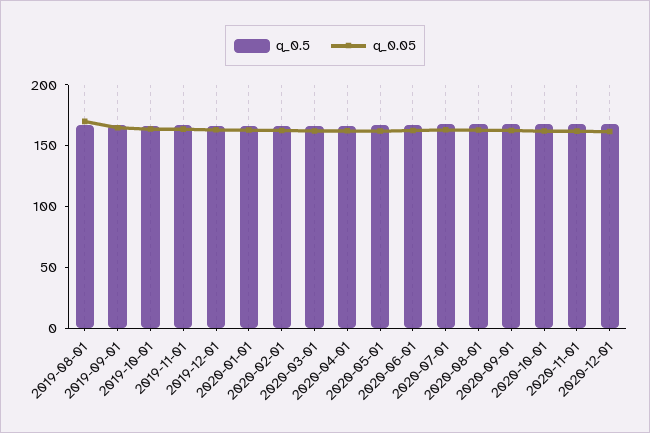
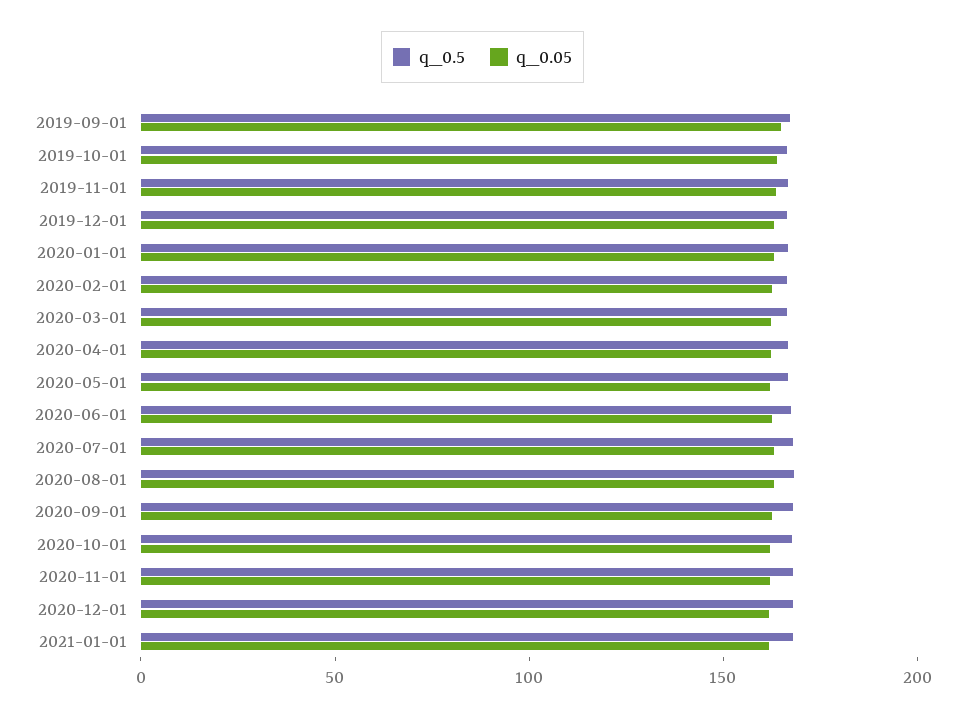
q_0.5, 2019-08-01: 170 -> none
q_0.05, 2019-08-01: 170 -> none
q_0.5, 2021-01-01: none -> 170
q_0.05, 2021-01-01: none -> 160

